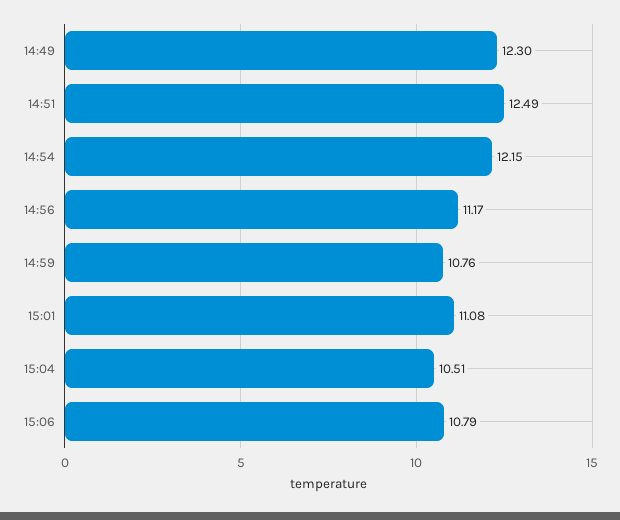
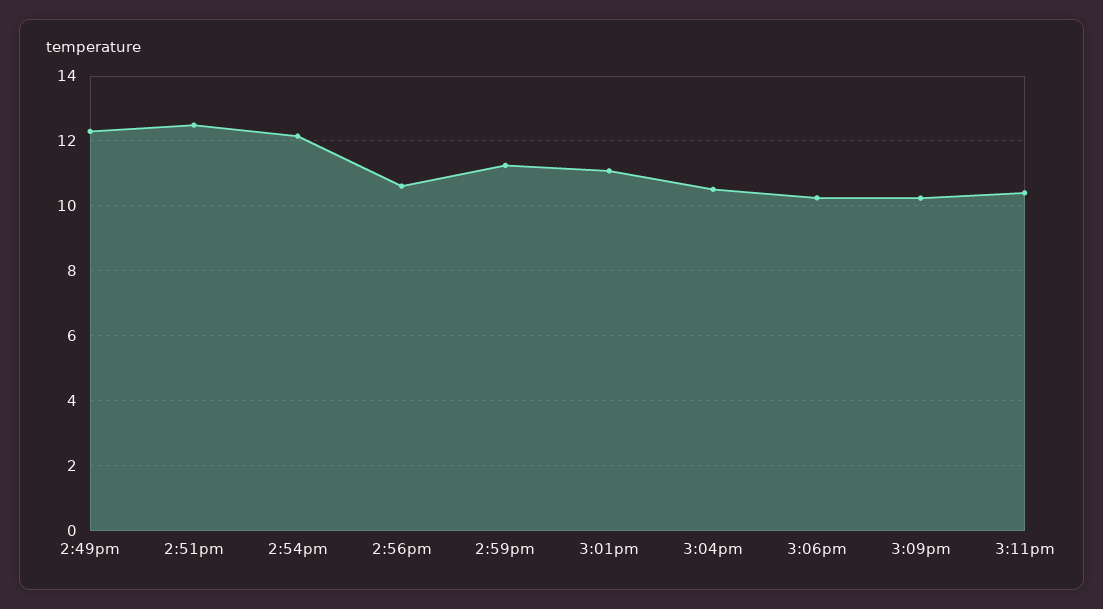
14:56: 11.17 -> 10.6
14:59: 10.76 -> 11.2
15:06: 10.79 -> 10.2
3:09pm: none -> 10.2
3:11pm: none -> 10.4

